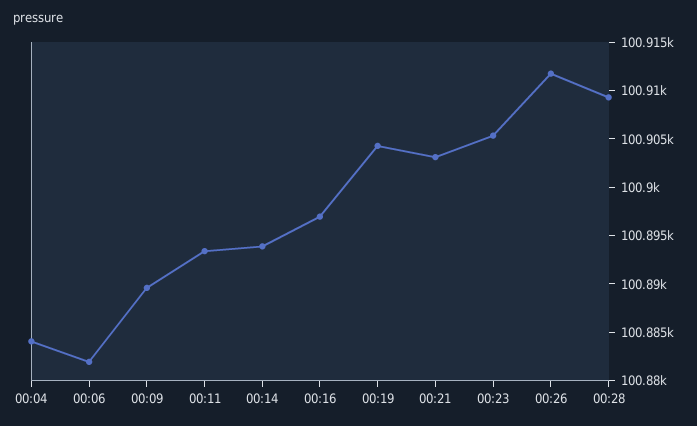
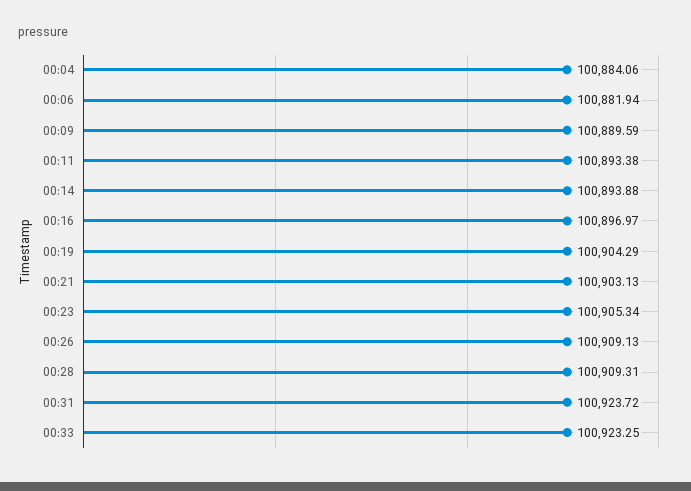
00:26: 100912 -> 100909.13
00:31: none -> 100923.72
00:33: none -> 100923.25

